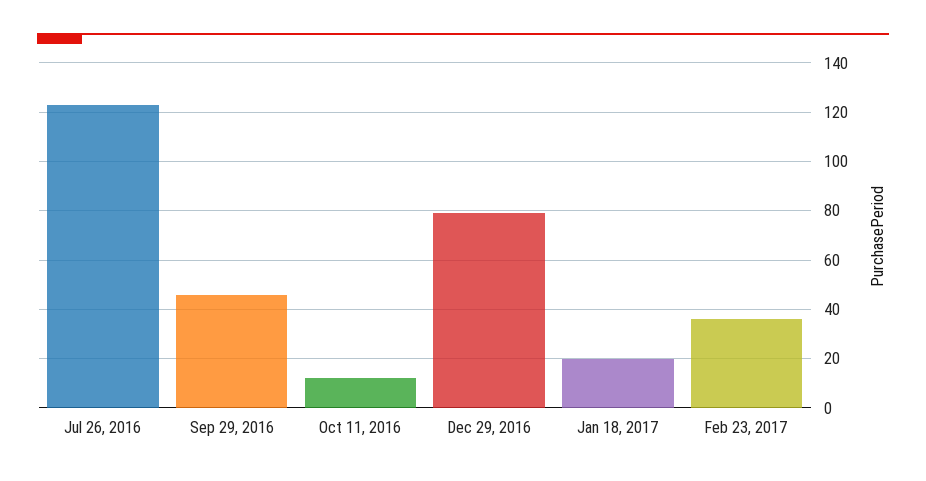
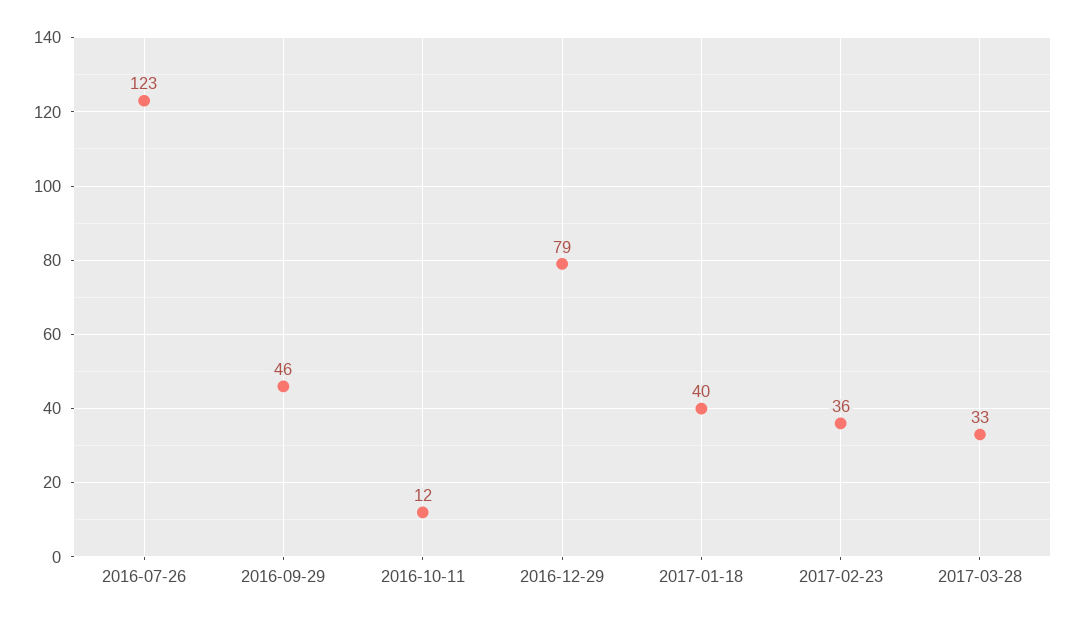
Jan 18, 2017: 20 -> 40
2017-03-28: none -> 33

